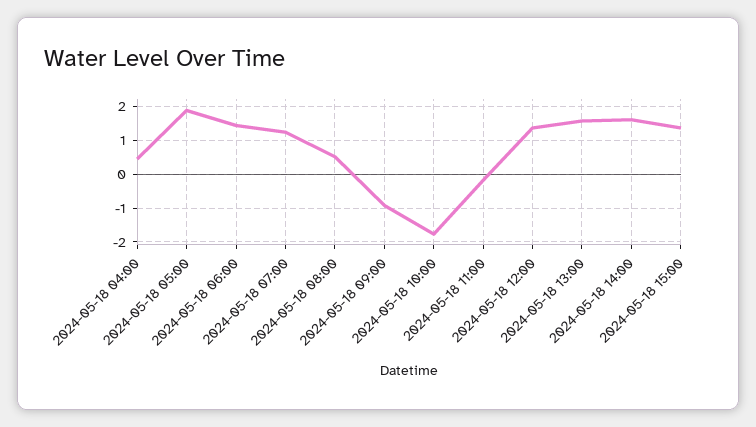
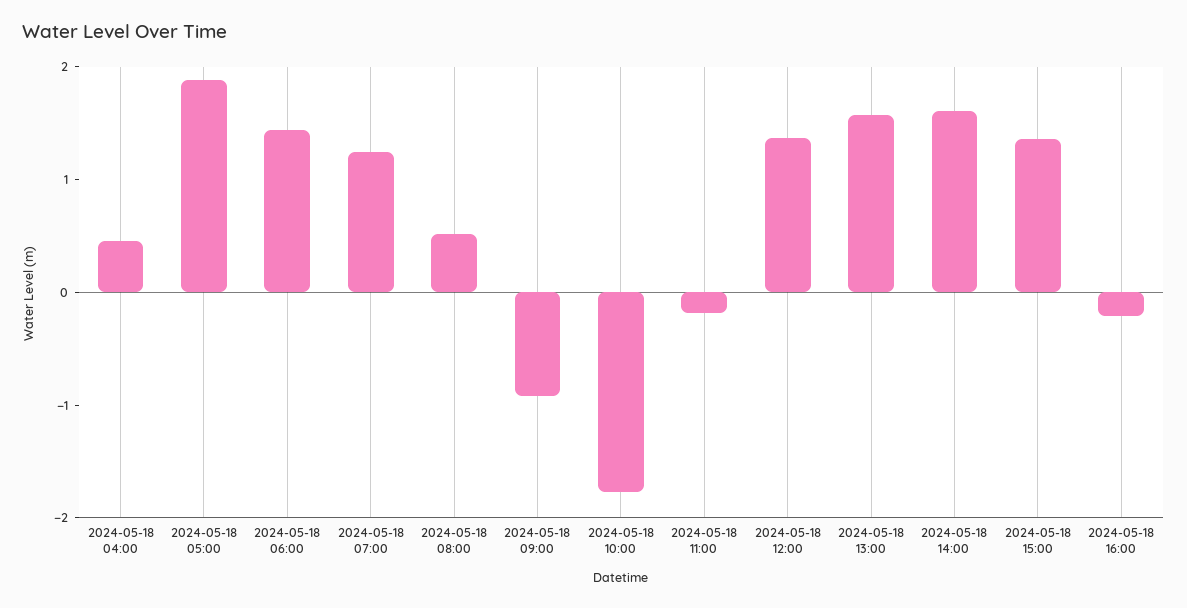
2024-05-18 16:00: none -> -0.2

